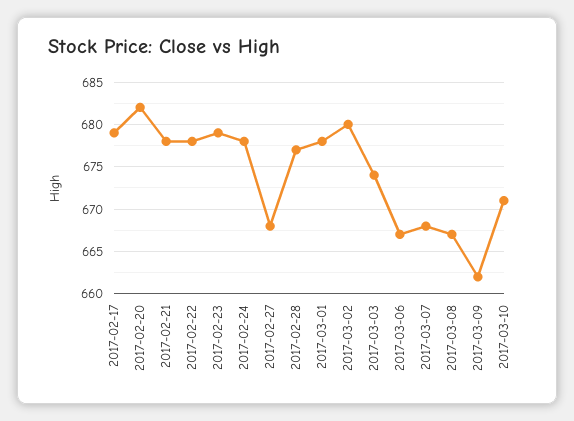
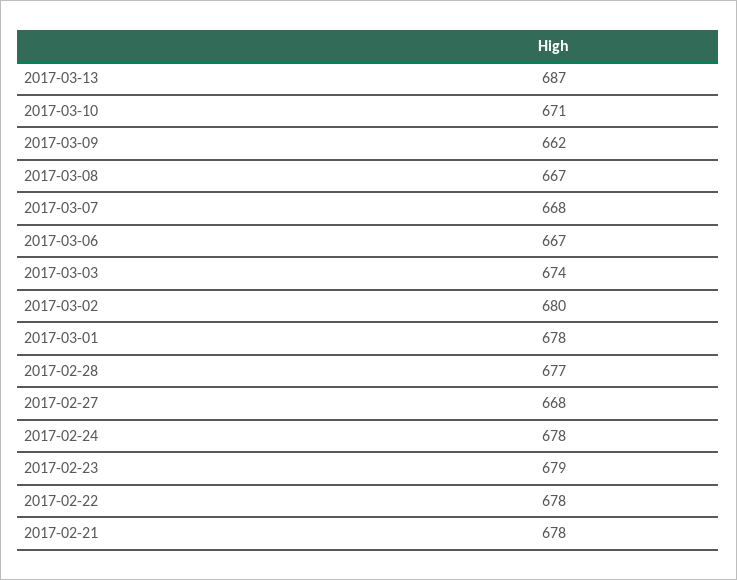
2017-02-17: 679 -> none
2017-02-20: 682 -> none
2017-03-13: none -> 687

